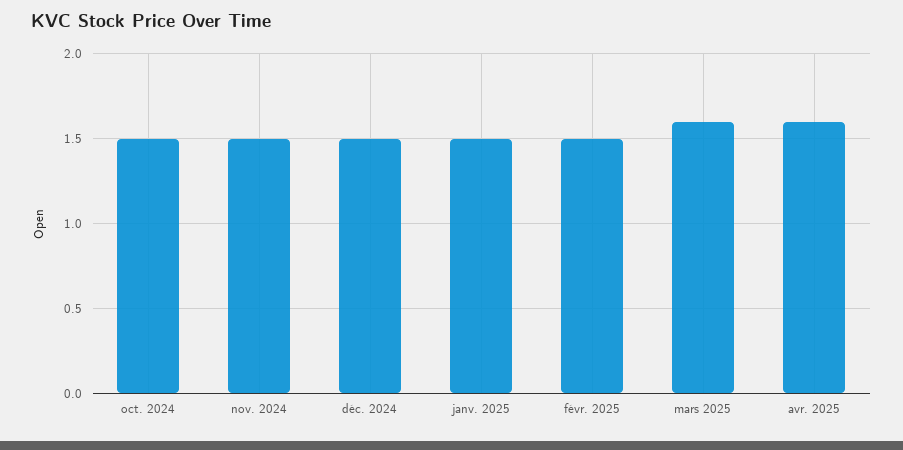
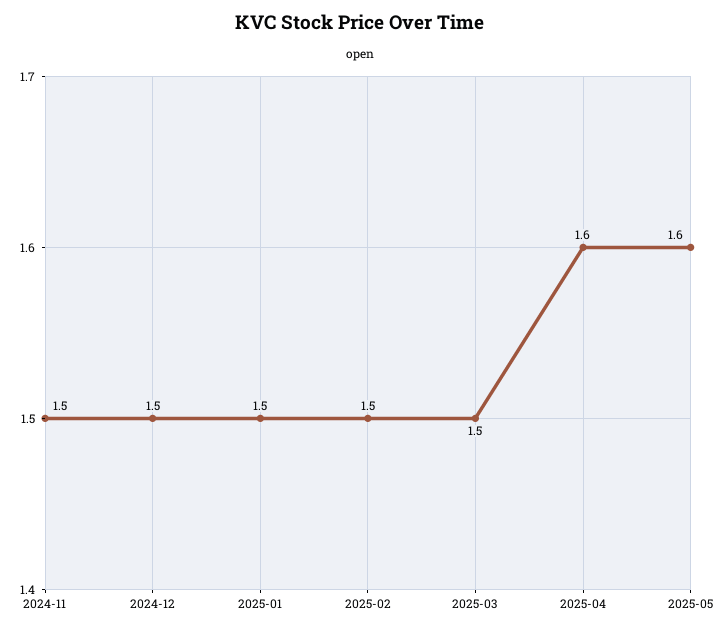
oct. 2024: 1.5 -> none
mars 2025: 1.6 -> 1.5
2025-05: none -> 1.6

